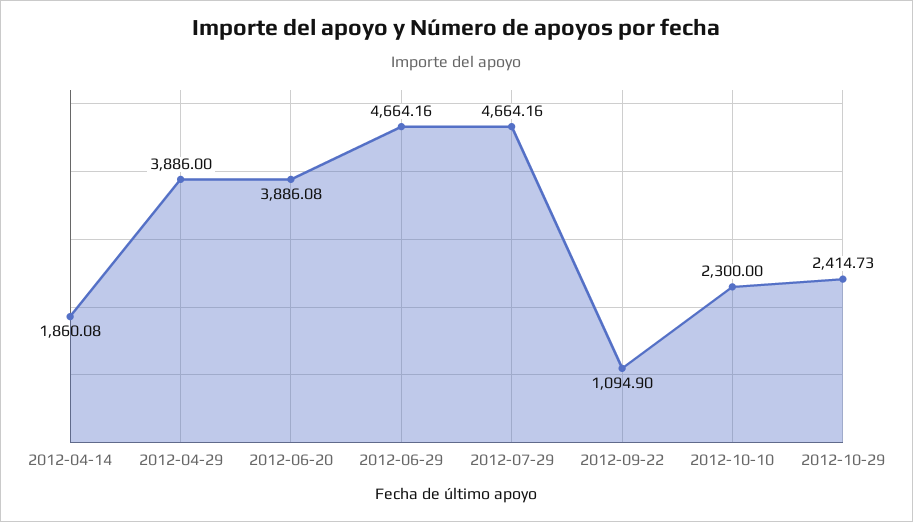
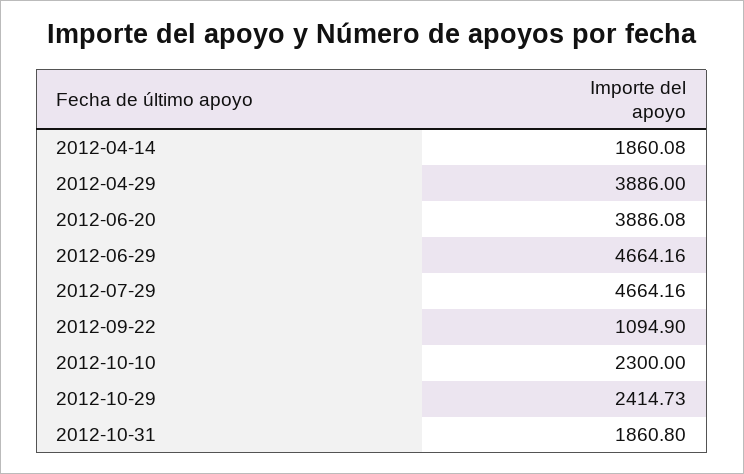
2012-10-31: none -> 1860.8

